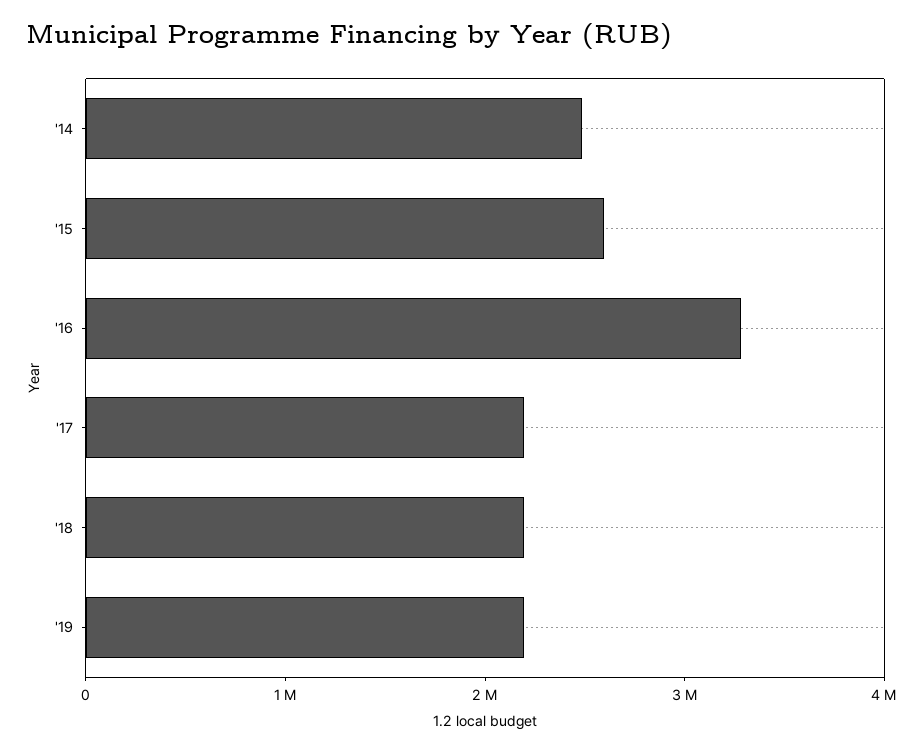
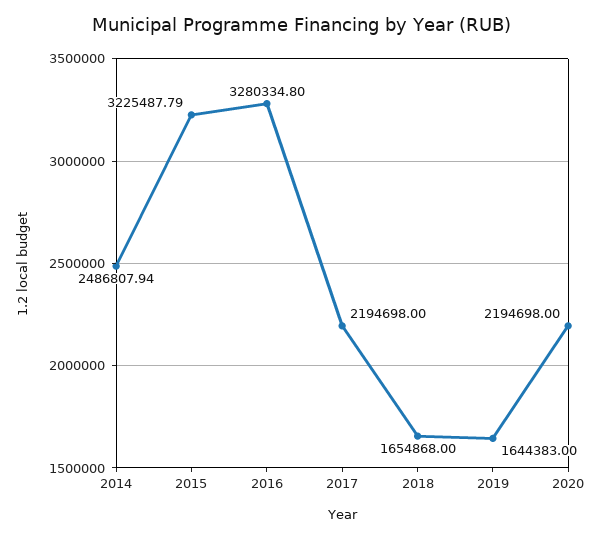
'15: 2600000 -> 3225487.79
'18: 2200000 -> 1654868
'19: 2200000 -> 1644383
2020: none -> 2194698

